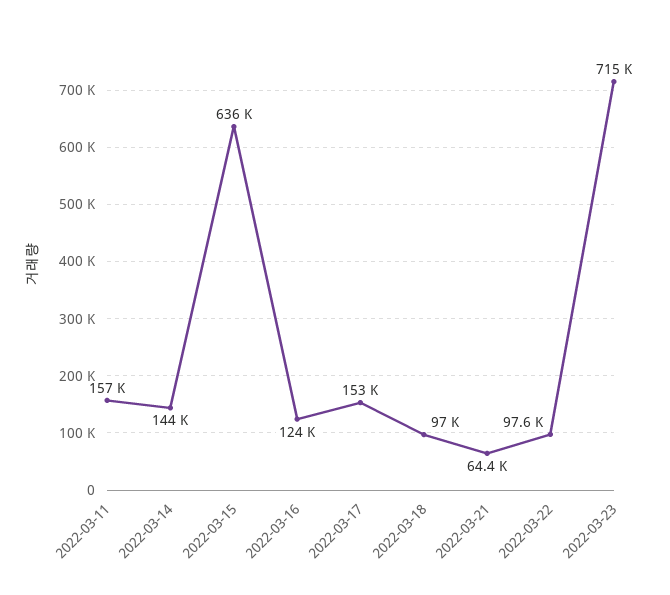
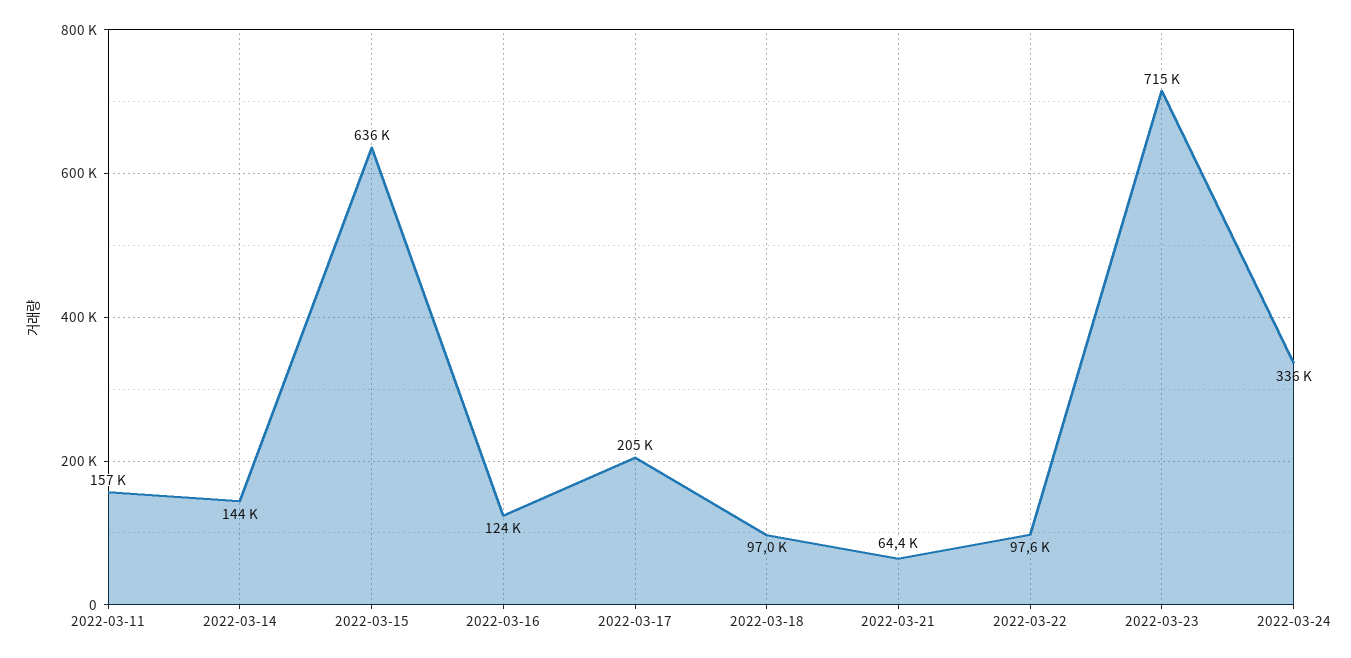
2022-03-17: 153000 -> 205000
2022-03-24: none -> 336000

